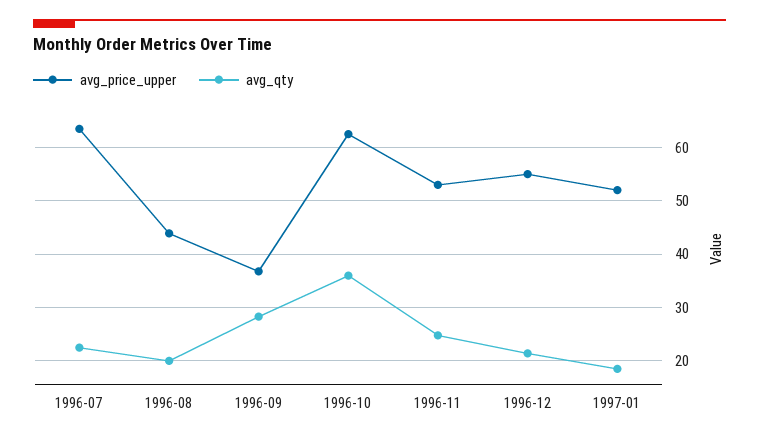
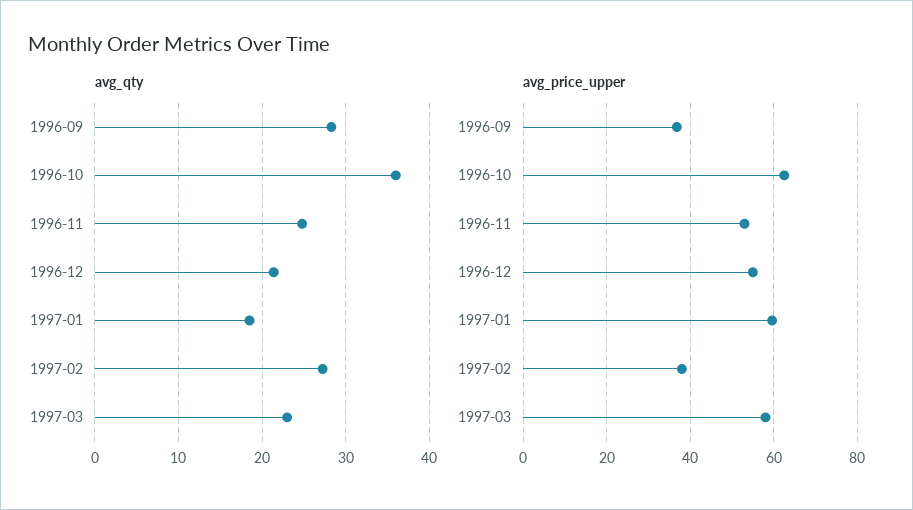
avg_price_upper, 1996-07: 64 -> none
avg_qty, 1996-07: 22 -> none
avg_price_upper, 1996-08: 44 -> none
avg_qty, 1996-08: 20 -> none
avg_price_upper, 1997-01: 52 -> 60
avg_qty, 1997-02: none -> 27
avg_qty, 1997-03: none -> 23
avg_price_upper, 1997-02: none -> 38
avg_price_upper, 1997-03: none -> 58

